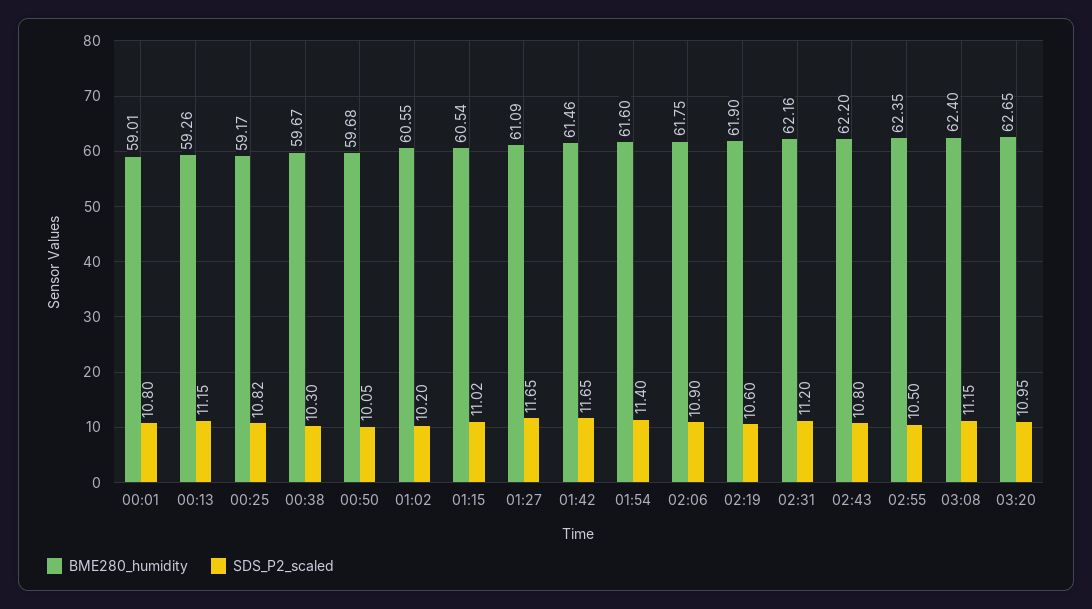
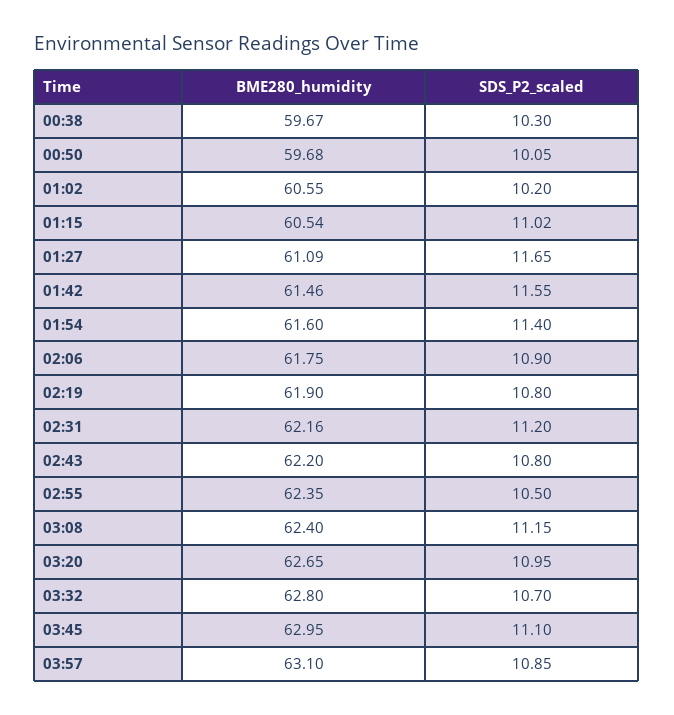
BME280_humidity, 00:01: 59.01 -> none
SDS_P2_scaled, 00:01: 10.8 -> none
BME280_humidity, 00:13: 59.26 -> none
SDS_P2_scaled, 00:13: 11.15 -> none
BME280_humidity, 00:25: 59.17 -> none
SDS_P2_scaled, 00:25: 10.82 -> none
SDS_P2_scaled, 01:42: 11.65 -> 11.55
SDS_P2_scaled, 02:19: 10.6 -> 10.8
BME280_humidity, 03:32: none -> 62.8
SDS_P2_scaled, 03:32: none -> 10.7
BME280_humidity, 03:45: none -> 62.95
SDS_P2_scaled, 03:45: none -> 11.1
BME280_humidity, 03:57: none -> 63.1
SDS_P2_scaled, 03:57: none -> 10.85

